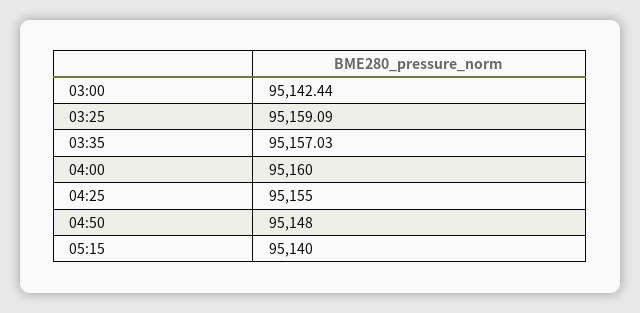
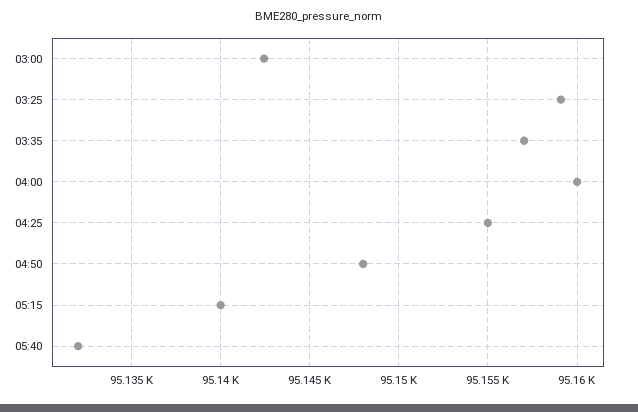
05:40: none -> 95132

